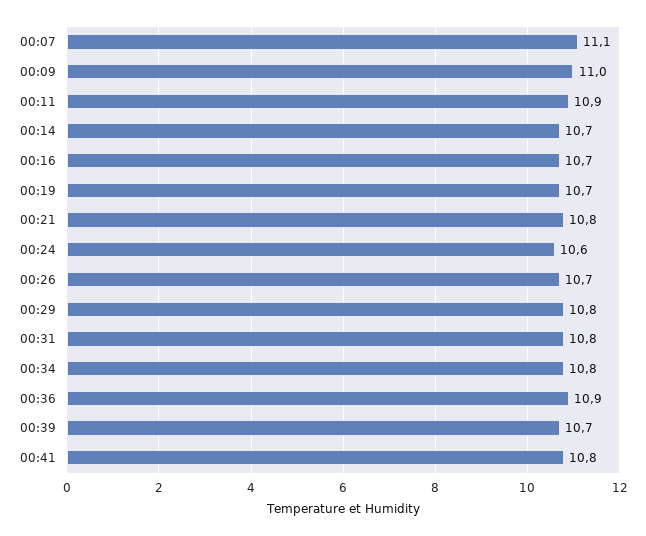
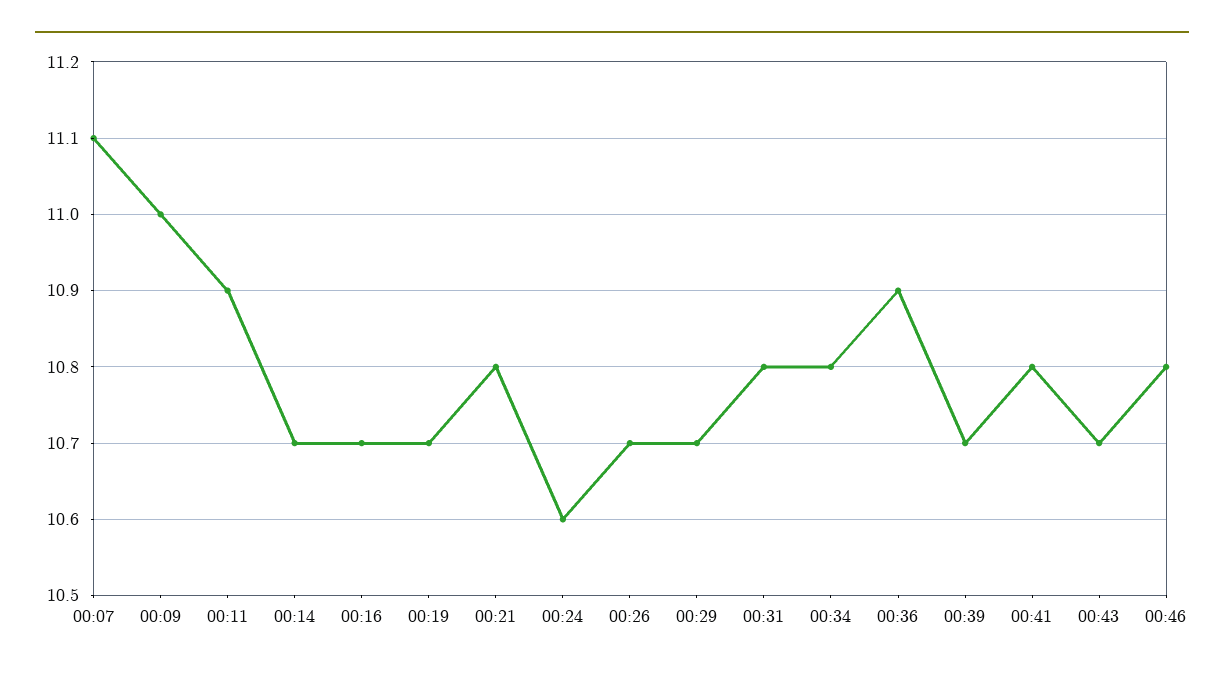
00:29: 10.8 -> 10.7
00:43: none -> 10.7
00:46: none -> 10.8

